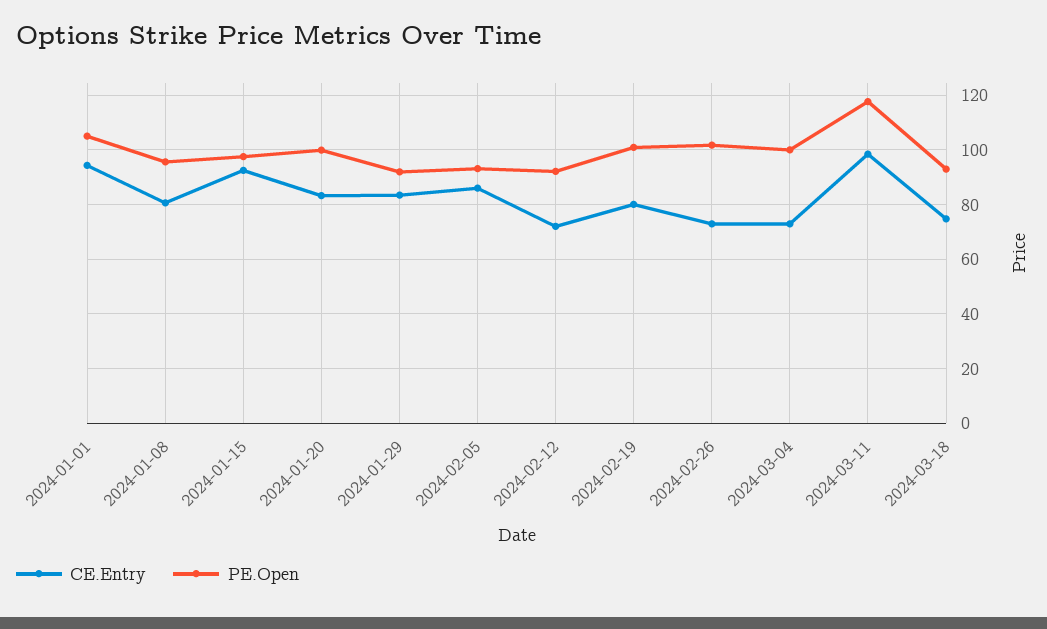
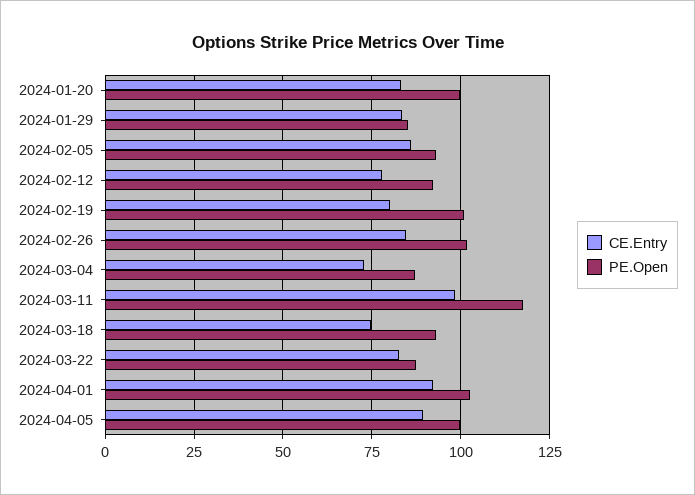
CE.Entry, 2024-01-01: 95 -> none
PE.Open, 2024-01-01: 105 -> none
CE.Entry, 2024-01-08: 80 -> none
PE.Open, 2024-01-08: 95 -> none
CE.Entry, 2024-01-15: 92.5 -> none
PE.Open, 2024-01-15: 97.5 -> none
PE.Open, 2024-01-29: 92.5 -> 85
CE.Entry, 2024-02-12: 72.5 -> 77.5
CE.Entry, 2024-02-26: 72.5 -> 85
PE.Open, 2024-03-04: 100 -> 87.5
CE.Entry, 2024-03-22: none -> 82.5
PE.Open, 2024-03-22: none -> 87.5
CE.Entry, 2024-04-01: none -> 92.5
PE.Open, 2024-04-01: none -> 102.5
CE.Entry, 2024-04-05: none -> 90
PE.Open, 2024-04-05: none -> 100

